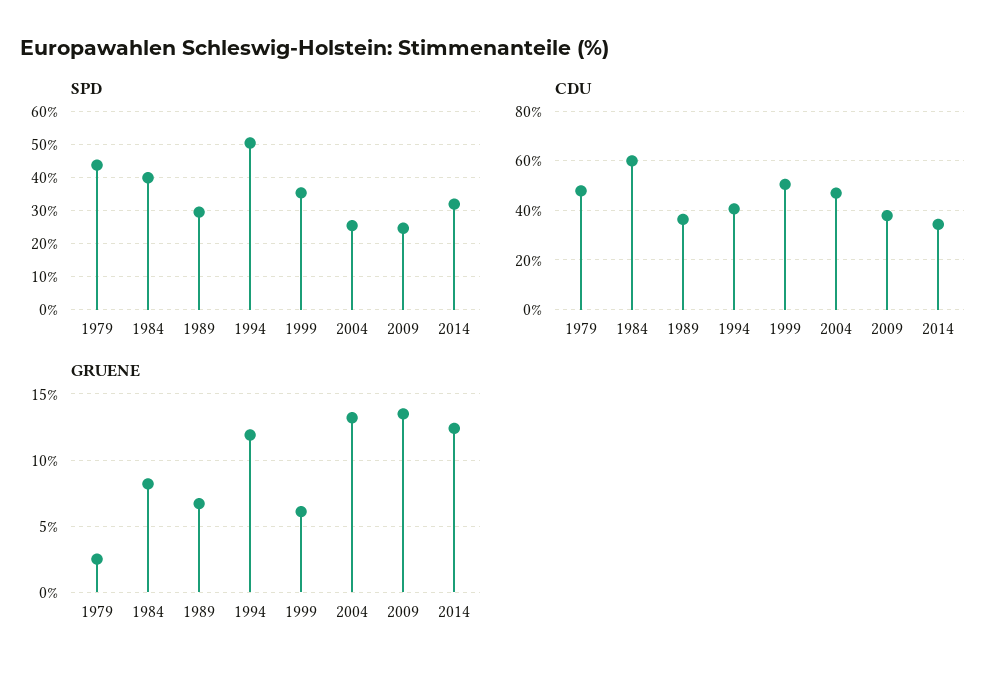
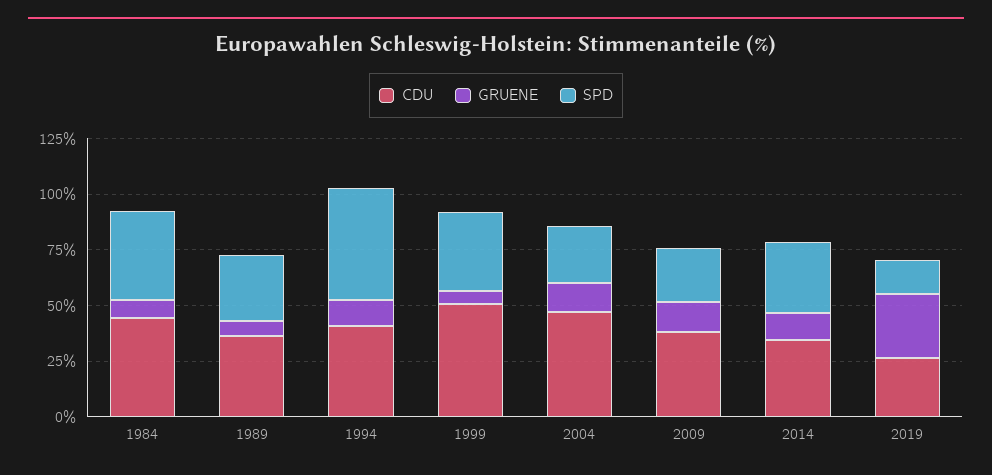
SPD, 1979: 44 -> none
CDU, 1979: 47.5 -> none
CDU, 1984: 60 -> 45
GRUENE, 1979: 2.5 -> none
CDU, 2019: none -> 25
GRUENE, 2019: none -> 30
SPD, 2019: none -> 15

